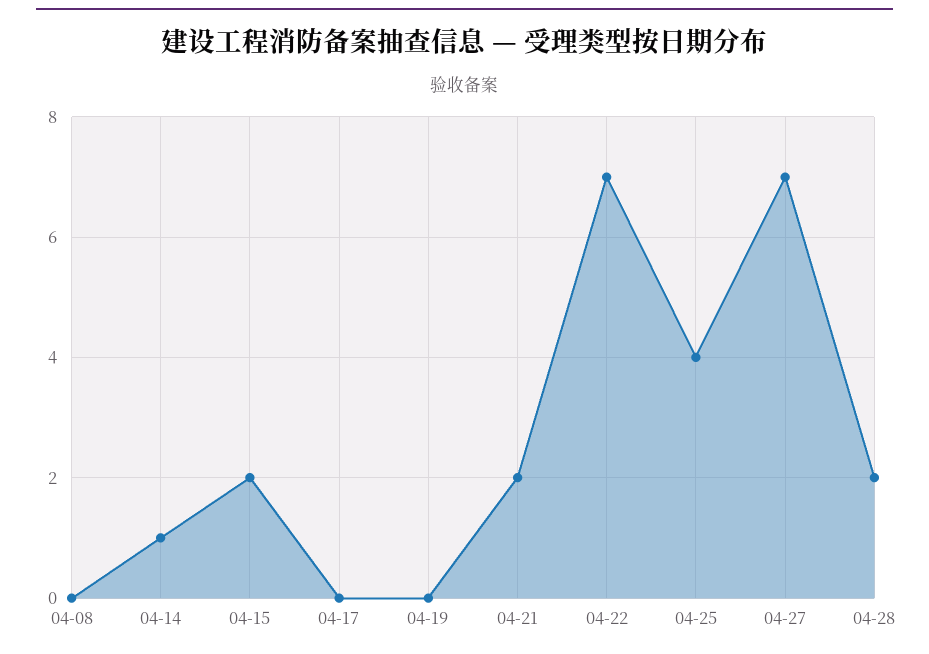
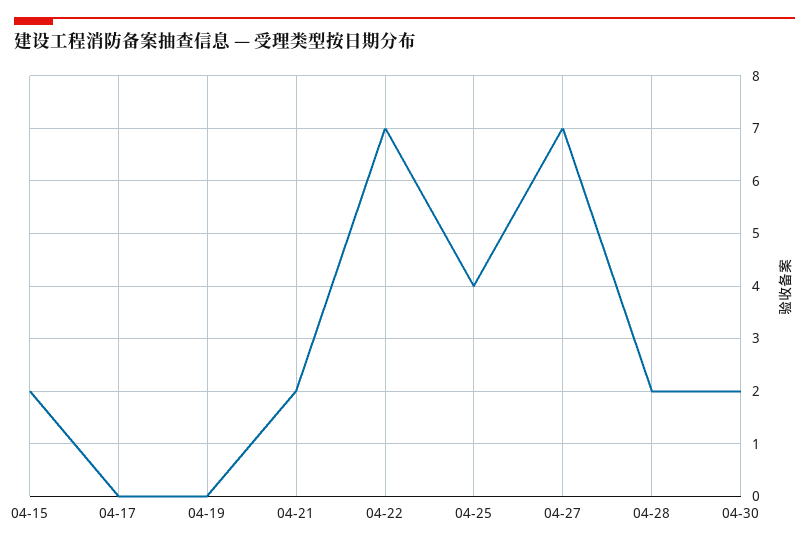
04-08: 0 -> none
04-14: 1 -> none
04-30: none -> 2

